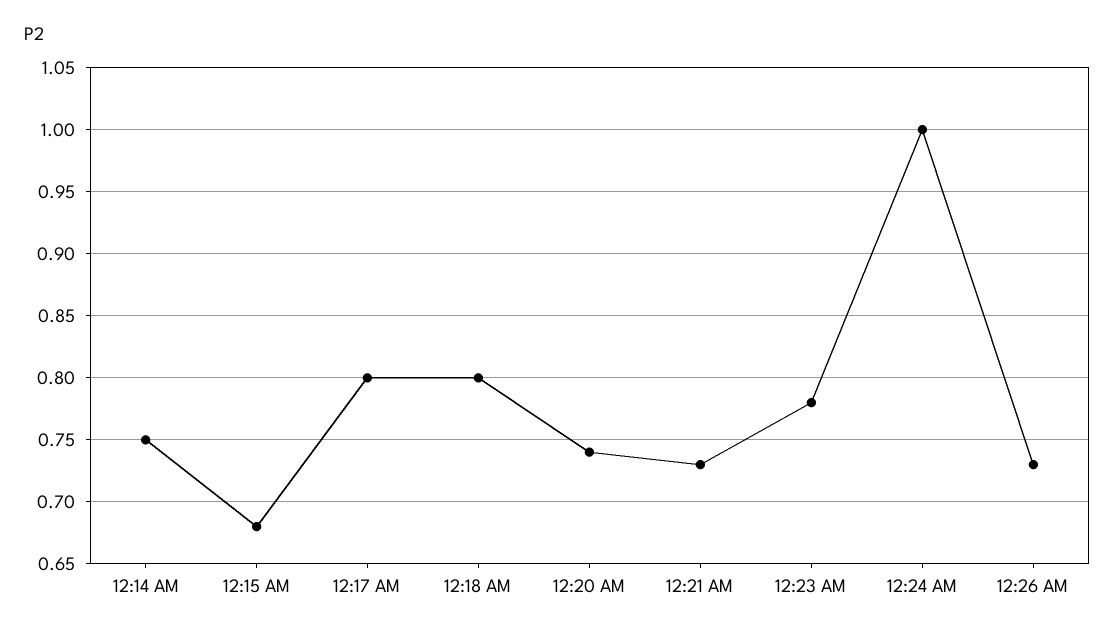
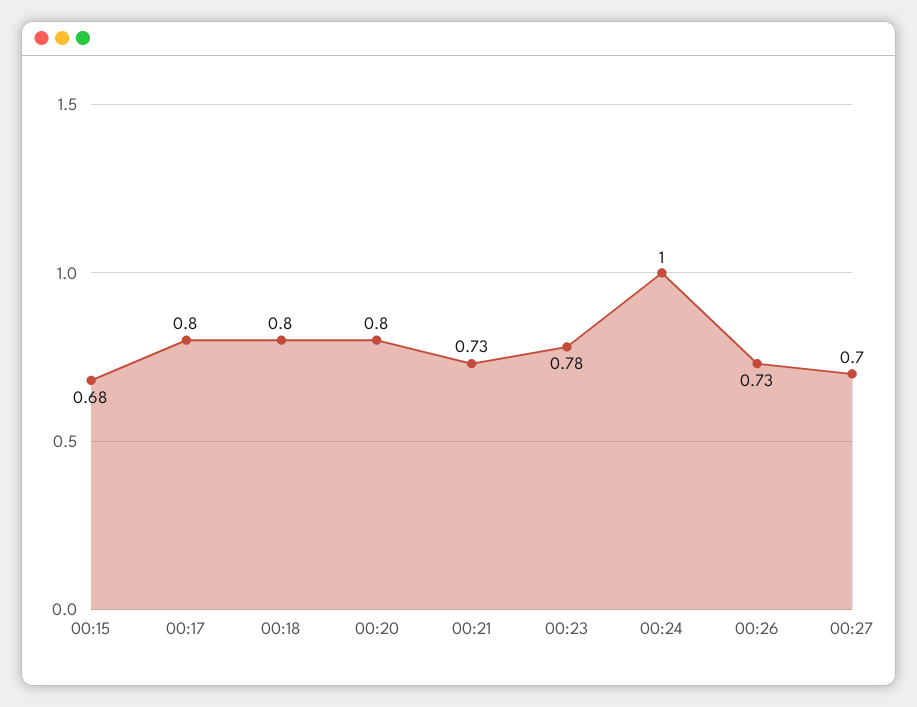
12:14 AM: 0.75 -> none
12:20 AM: 0.74 -> 0.8
00:27: none -> 0.7

